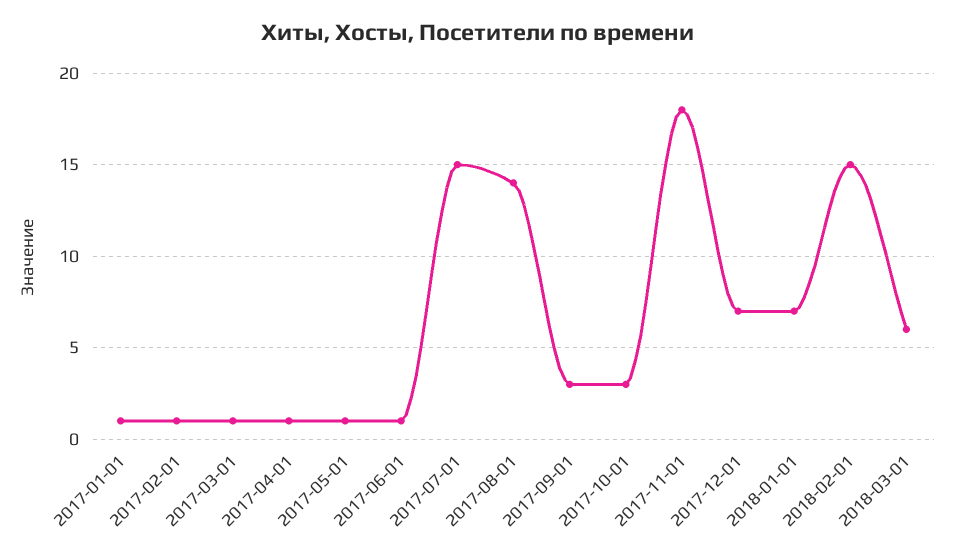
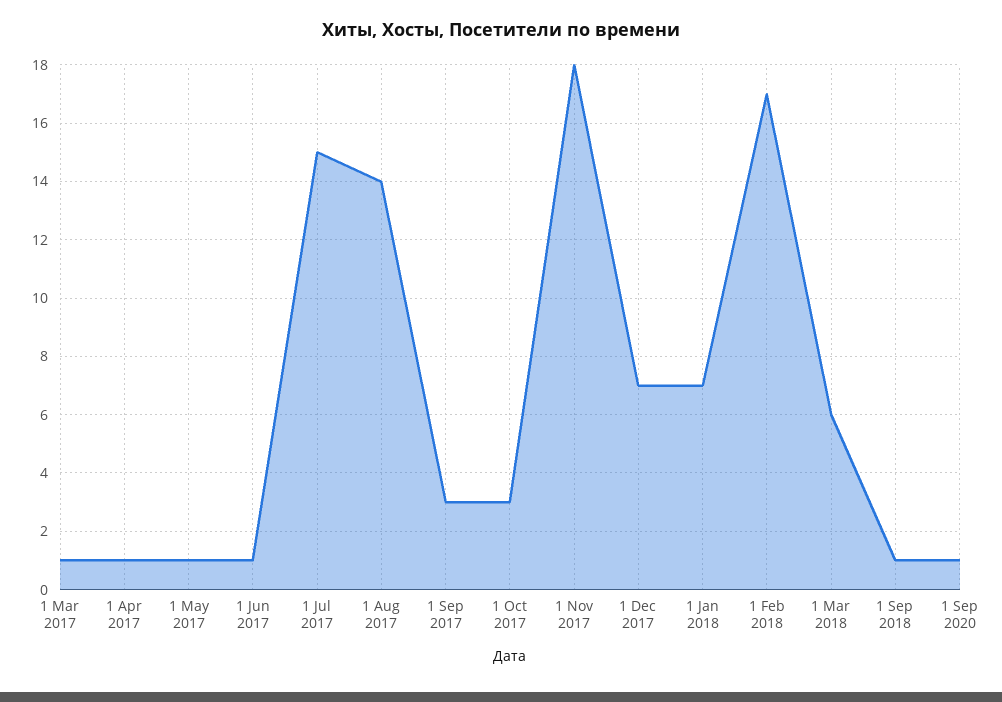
2017-01-01: 1 -> none
2017-02-01: 1 -> none
2018-02-01: 15 -> 17
1 Sep 2018: none -> 1
1 Sep 2020: none -> 1

